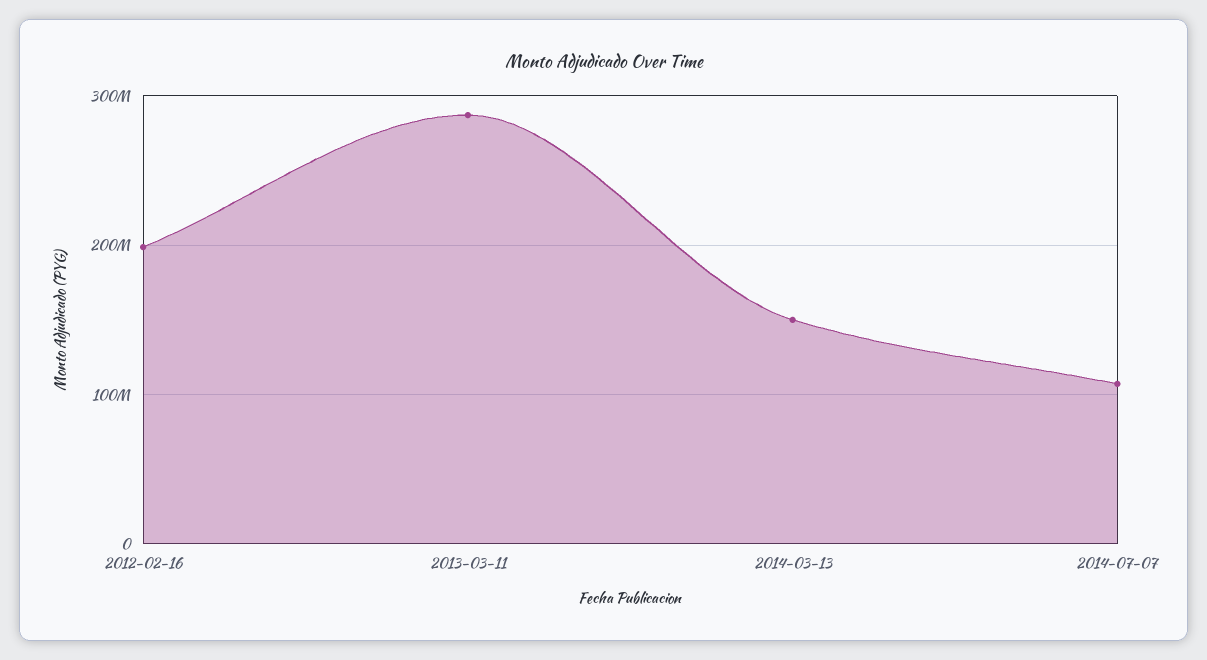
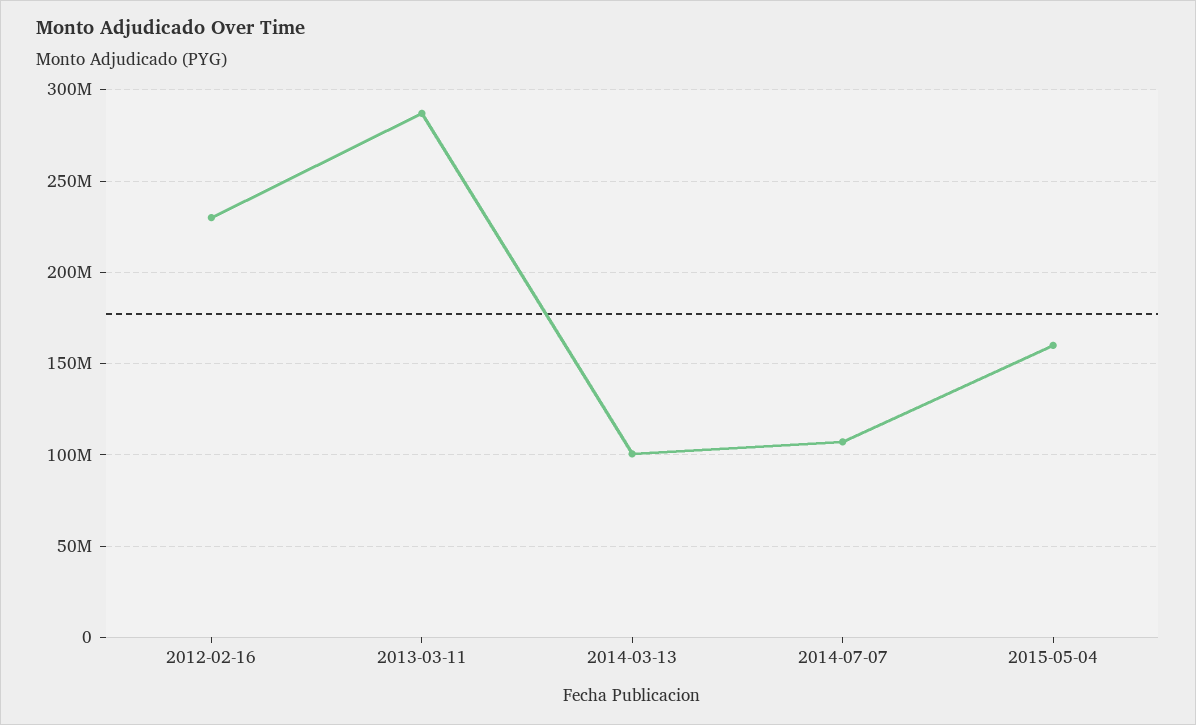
2012-02-16: 200000000 -> 230000000
2014-03-13: 150000000 -> 100000000
2015-05-04: none -> 160000000

